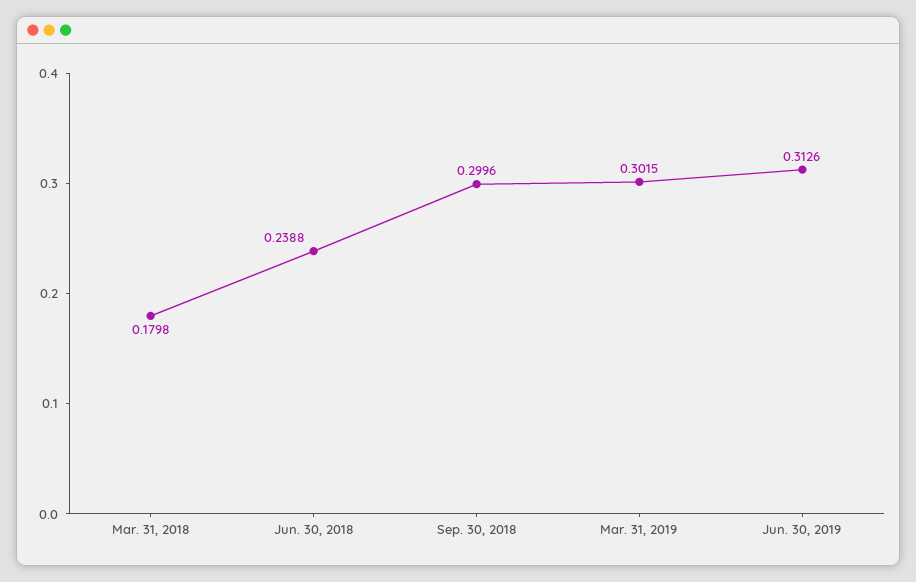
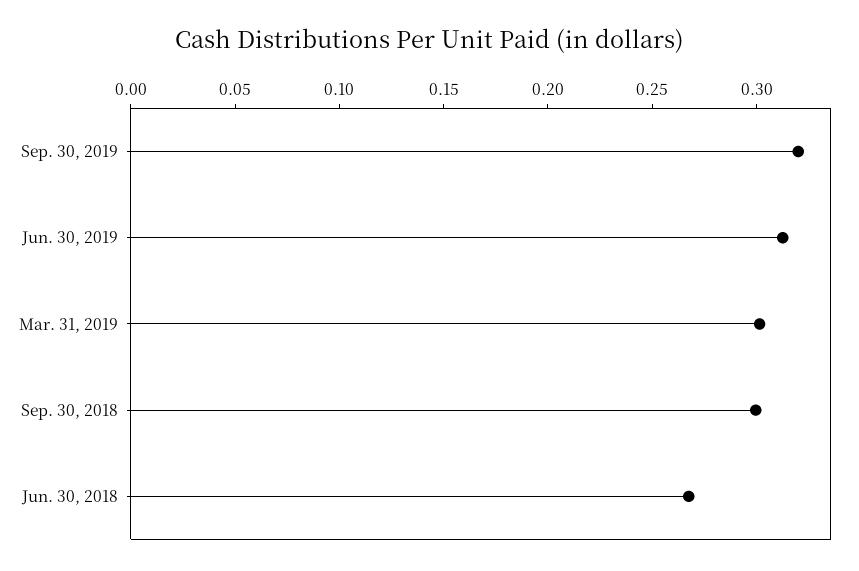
Mar. 31, 2018: 0.1798 -> none
Jun. 30, 2018: 0.2388 -> 0.27
Sep. 30, 2019: none -> 0.32

